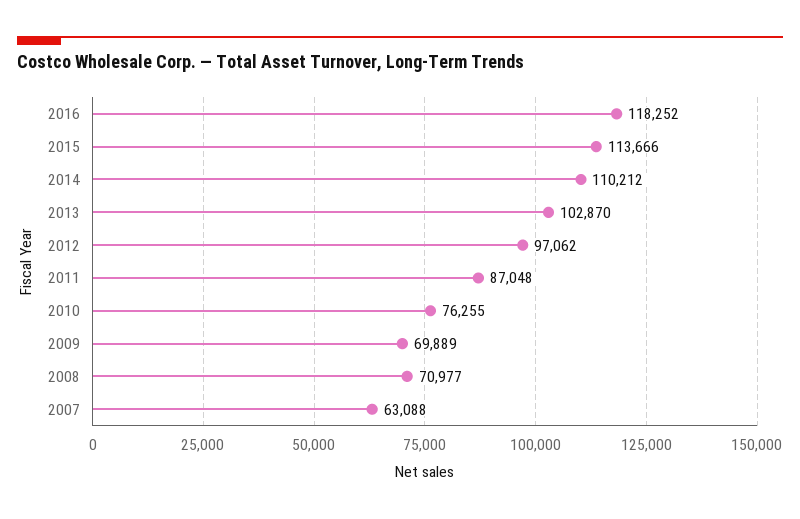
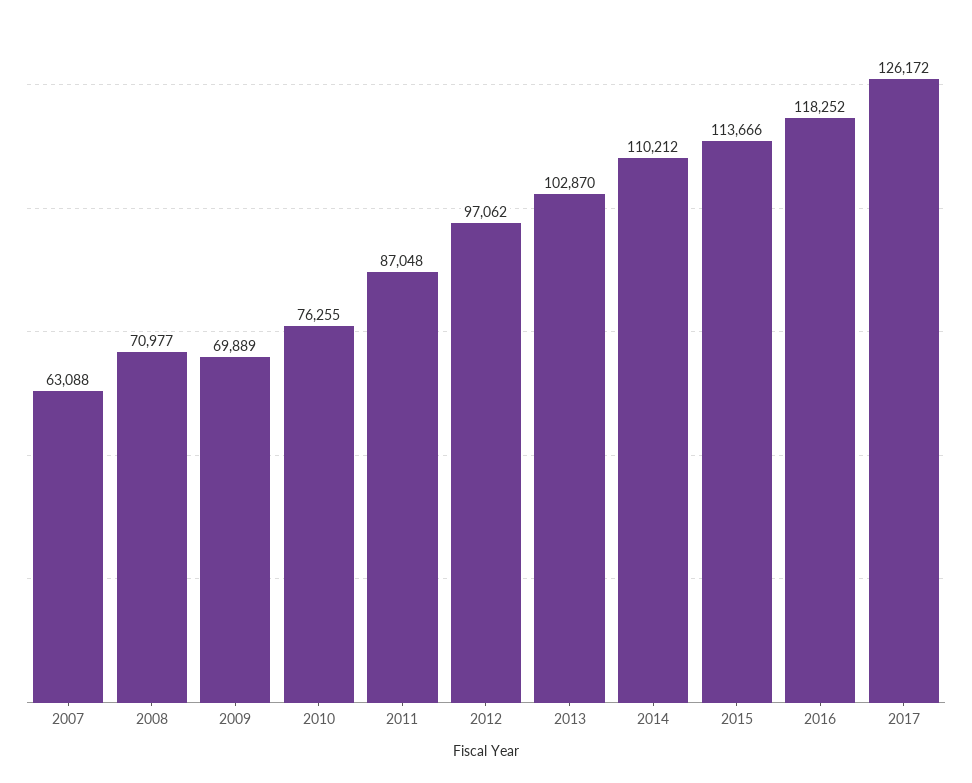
2017: none -> 126172

